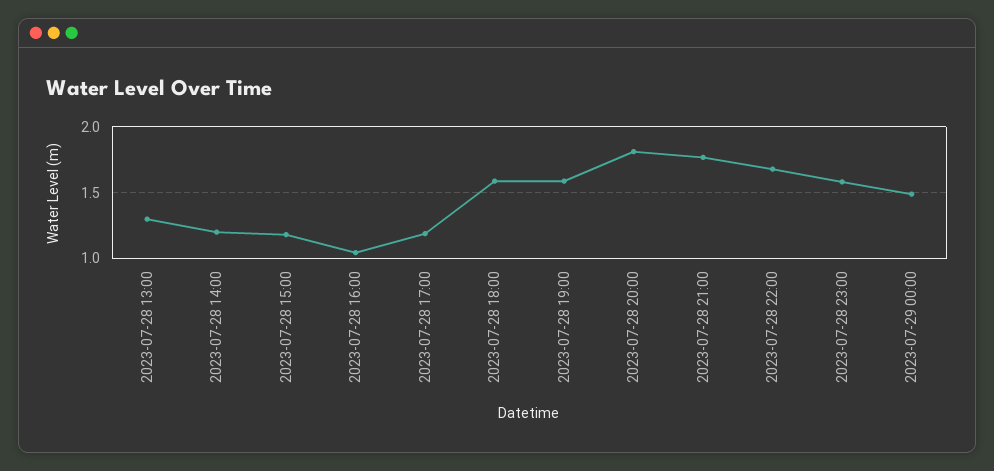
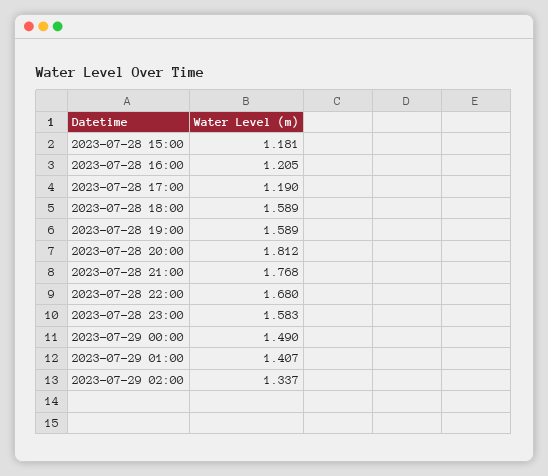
2023-07-28 13:00: 1.3 -> none
2023-07-28 14:00: 1.2 -> none
2023-07-28 16:00: 1.05 -> 1.205
2023-07-29 01:00: none -> 1.407
2023-07-29 02:00: none -> 1.337

